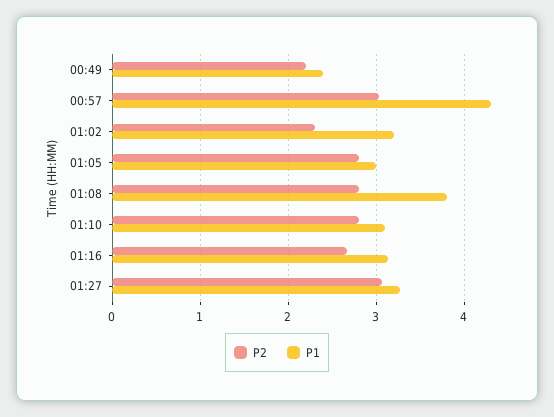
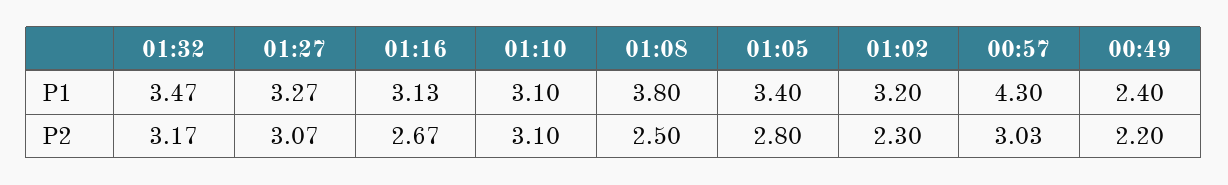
P1, 01:05: 3 -> 3.4
P2, 01:08: 2.8 -> 2.5
P2, 01:10: 2.8 -> 3.1
P1, 01:32: none -> 3.47
P2, 01:32: none -> 3.17

